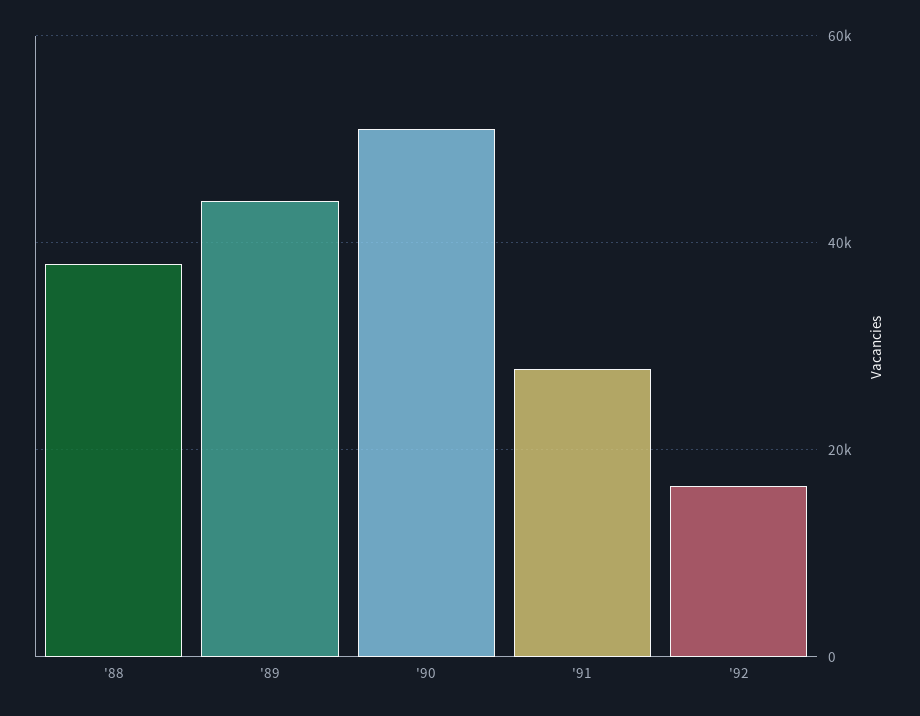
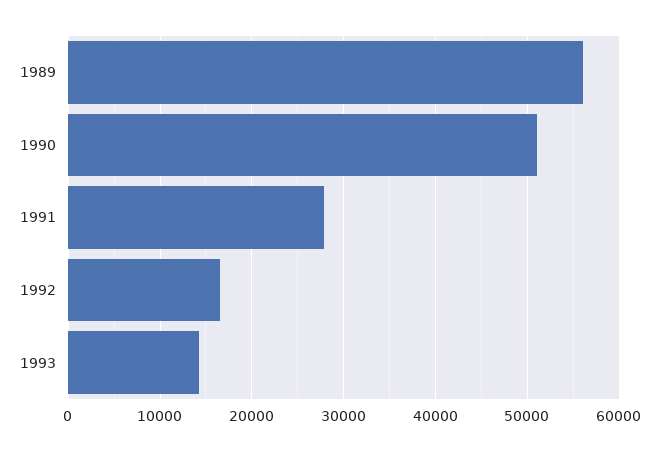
'88: 38000 -> none
'89: 44000 -> 56000
1993: none -> 14000

